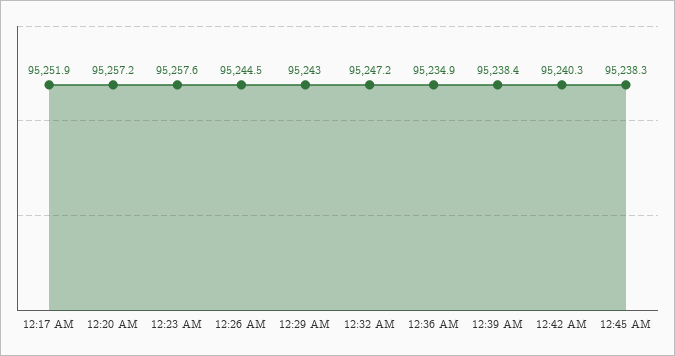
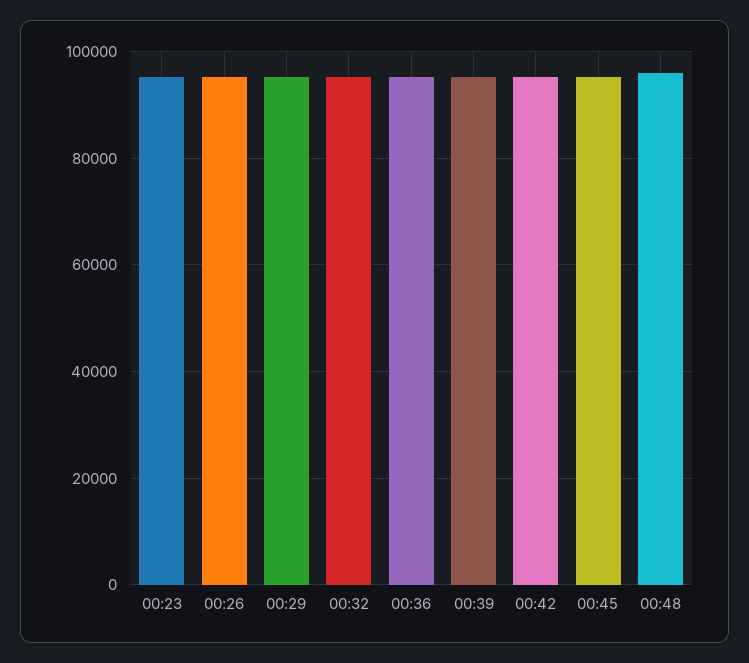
12:17 AM: 95251.9 -> none
12:20 AM: 95257.2 -> none
00:48: none -> 96000

